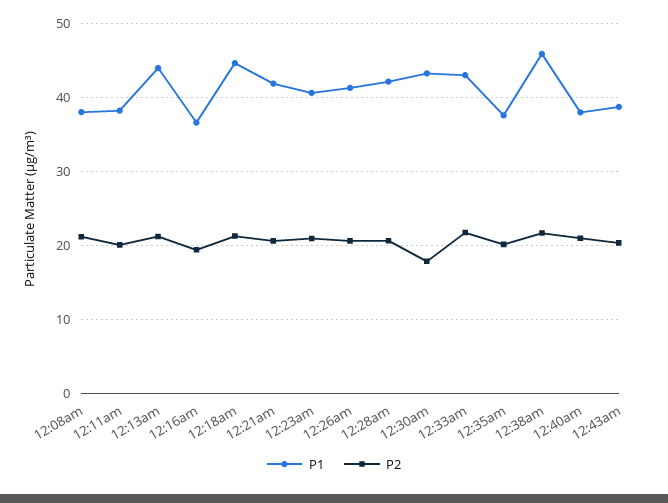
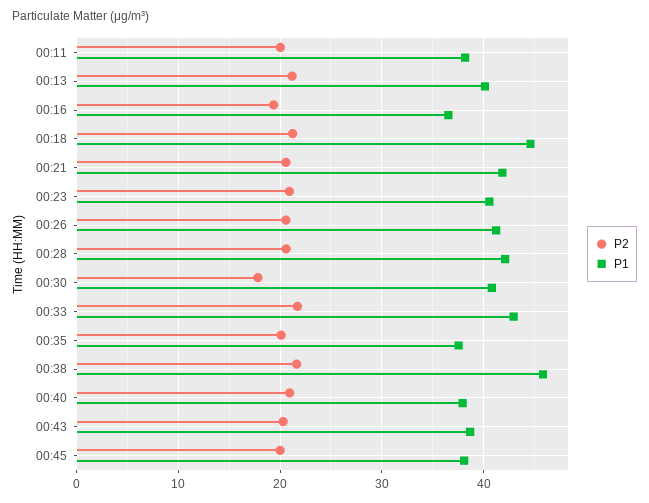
P1, 12:08am: 38 -> none
P2, 12:08am: 21 -> none
P1, 12:13am: 44 -> 40
P1, 12:30am: 43 -> 41
P2, 00:45: none -> 20
P1, 00:45: none -> 38

